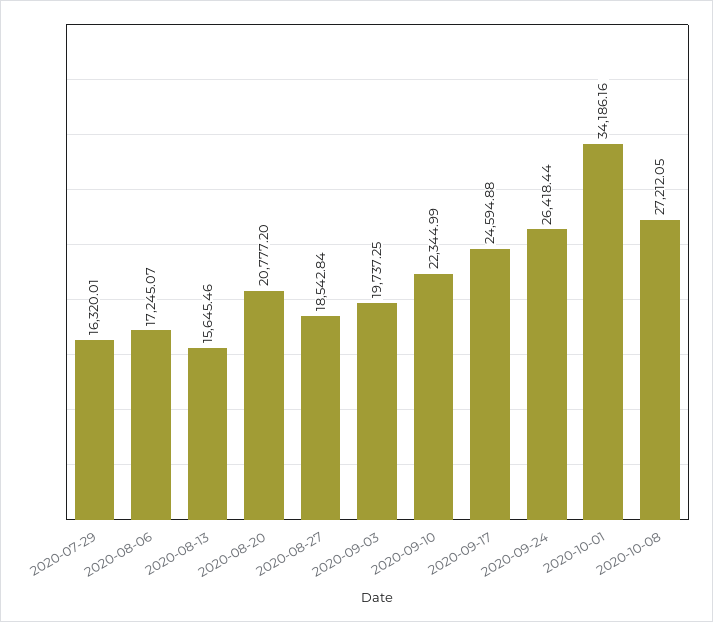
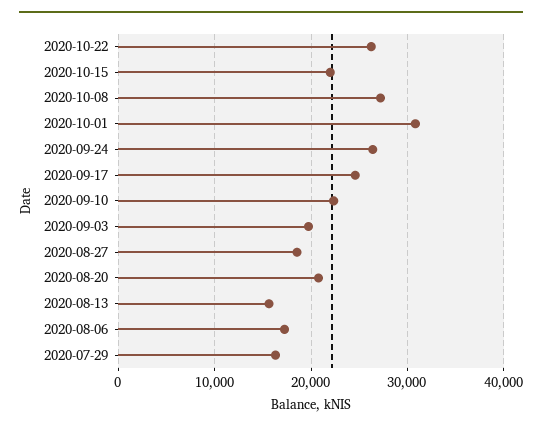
2020-10-01: 34186.16 -> 31000
2020-10-22: none -> 26000
2020-10-15: none -> 22000

